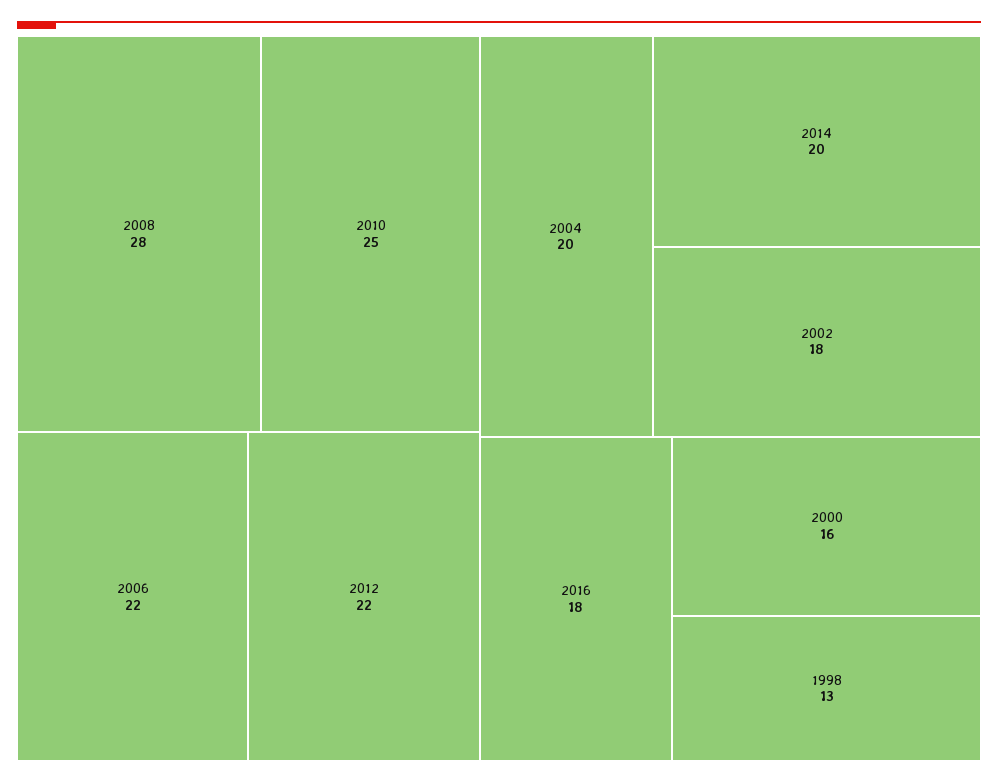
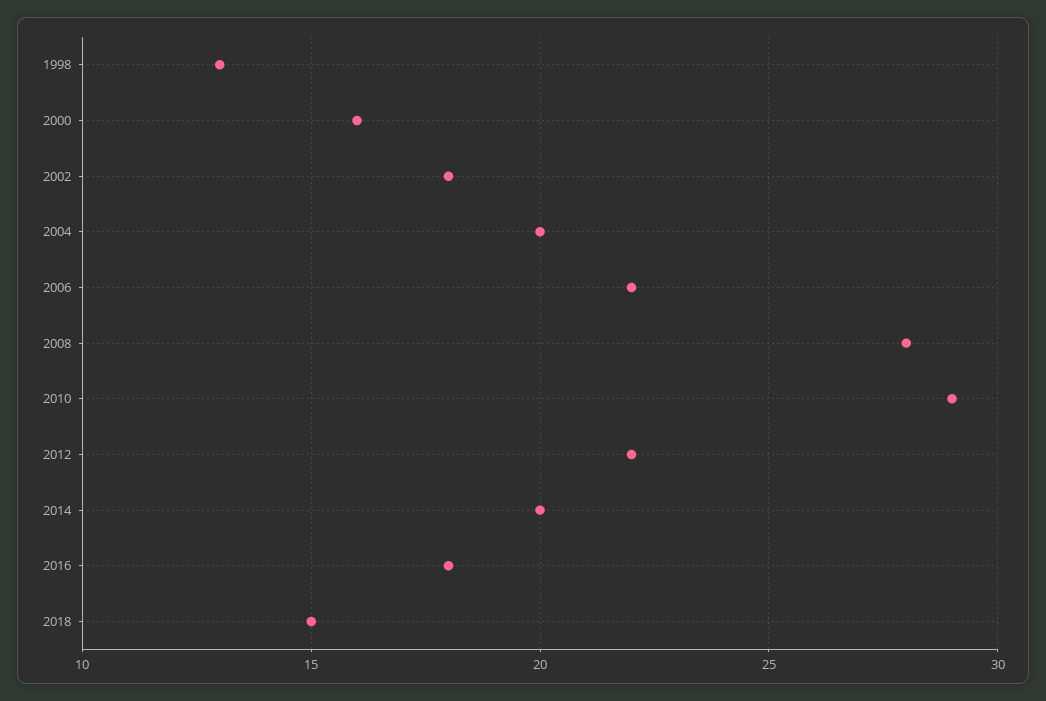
2010: 25 -> 29
2018: none -> 15

